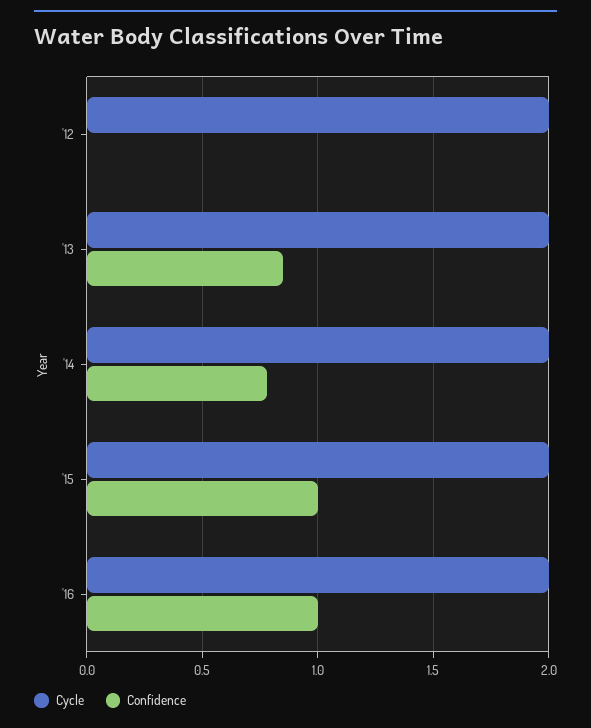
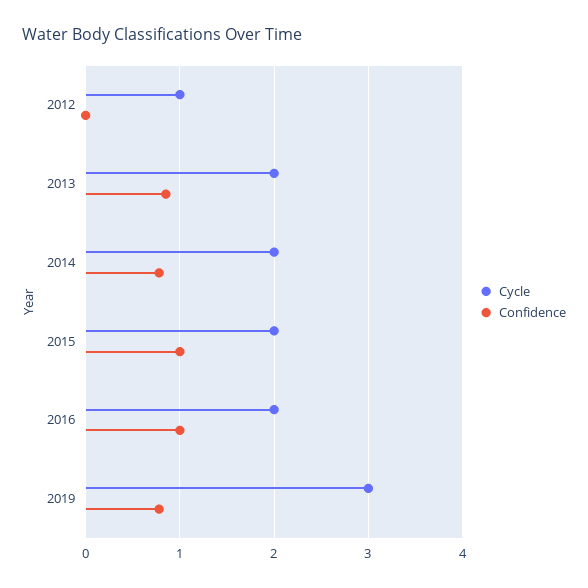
Cycle, '12: 2 -> 1
Cycle, 2019: none -> 3
Confidence, 2019: none -> 0.8

